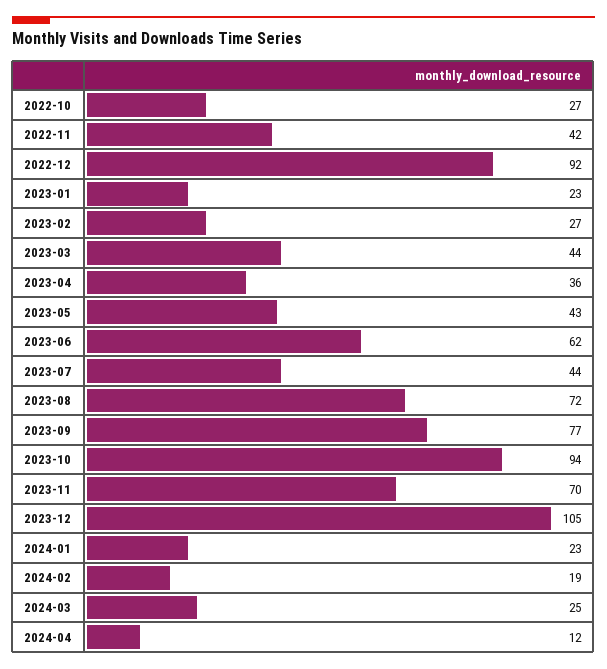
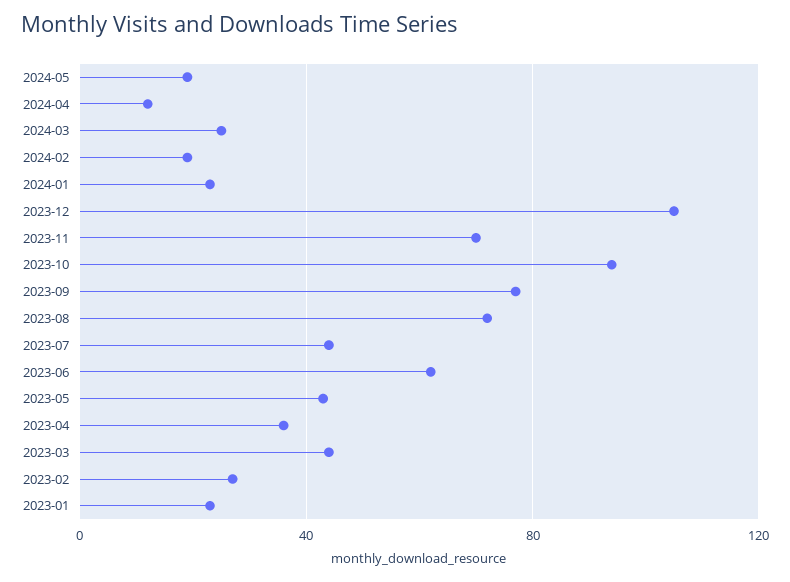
2022-10: 27 -> none
2022-11: 42 -> none
2022-12: 92 -> none
2024-05: none -> 20

